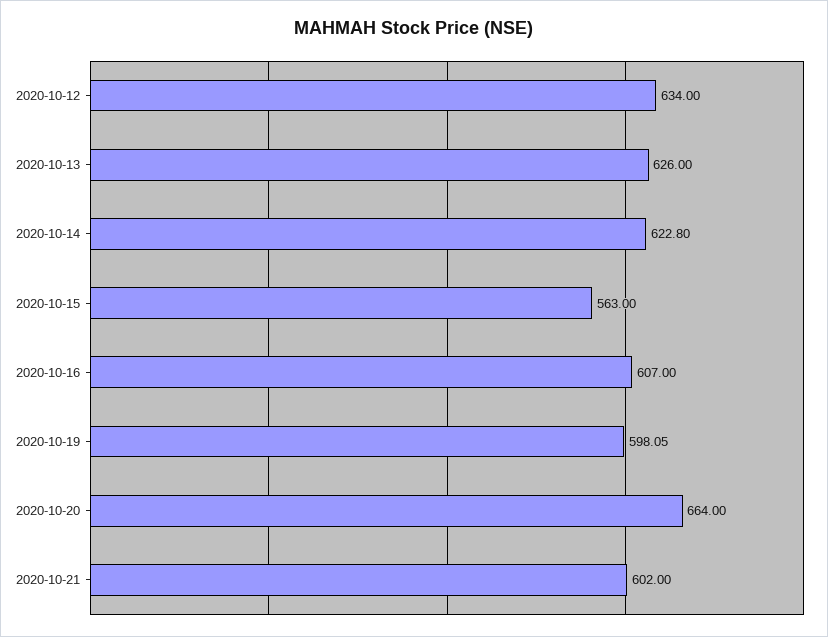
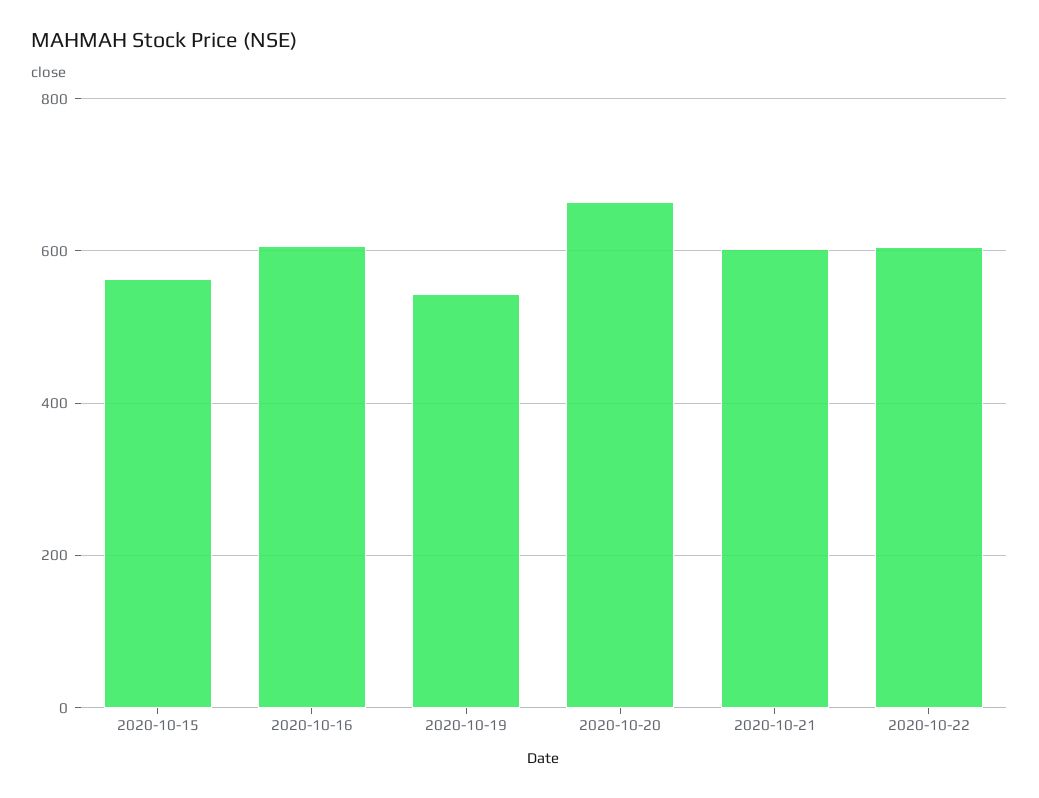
2020-10-12: 634 -> none
2020-10-13: 626 -> none
2020-10-14: 622.8 -> none
2020-10-19: 598.05 -> 540
2020-10-22: none -> 600

